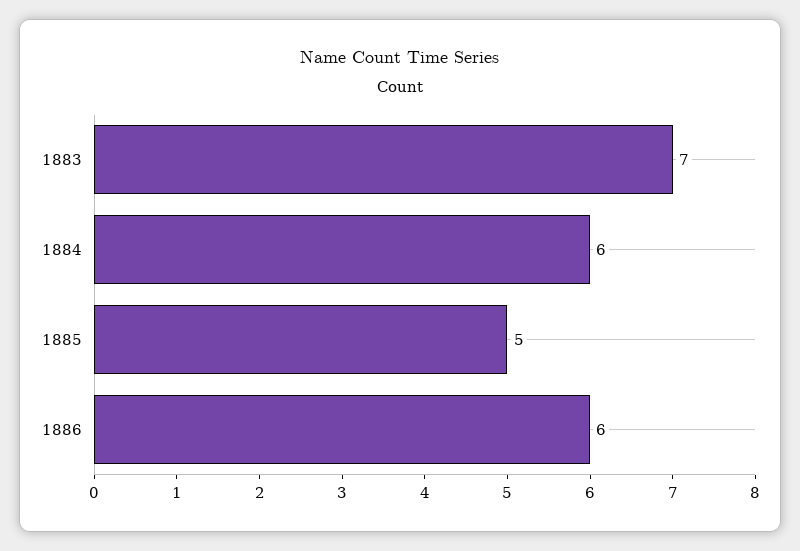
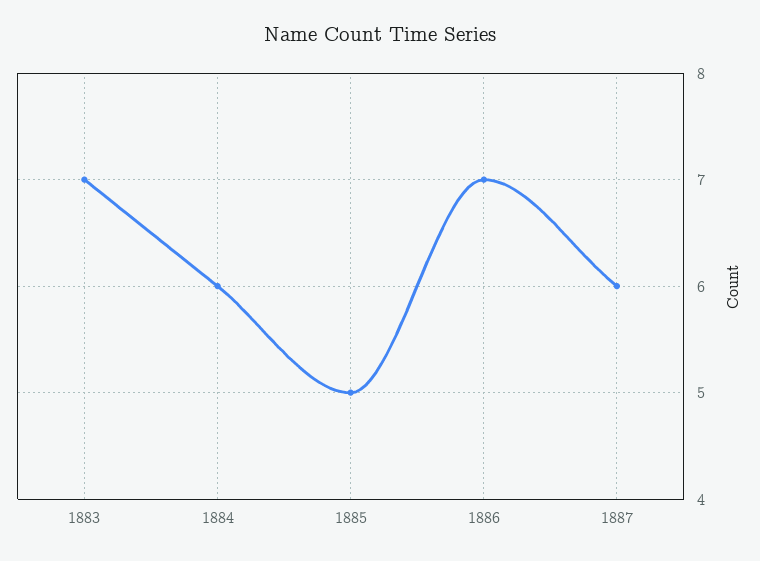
1886: 6 -> 7
1887: none -> 6

